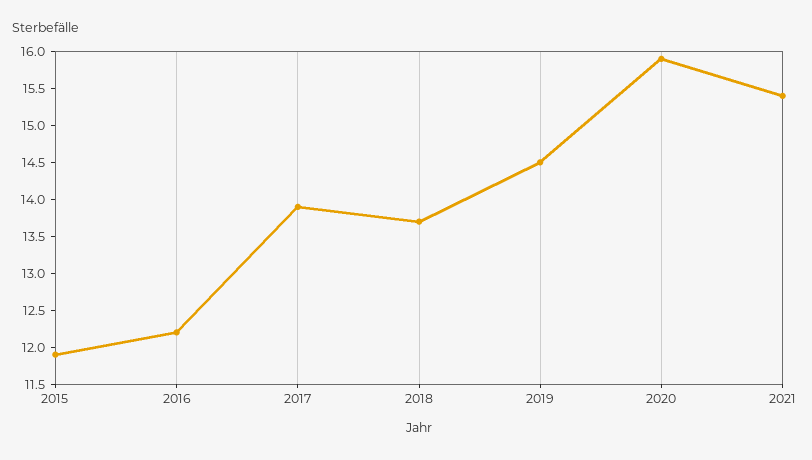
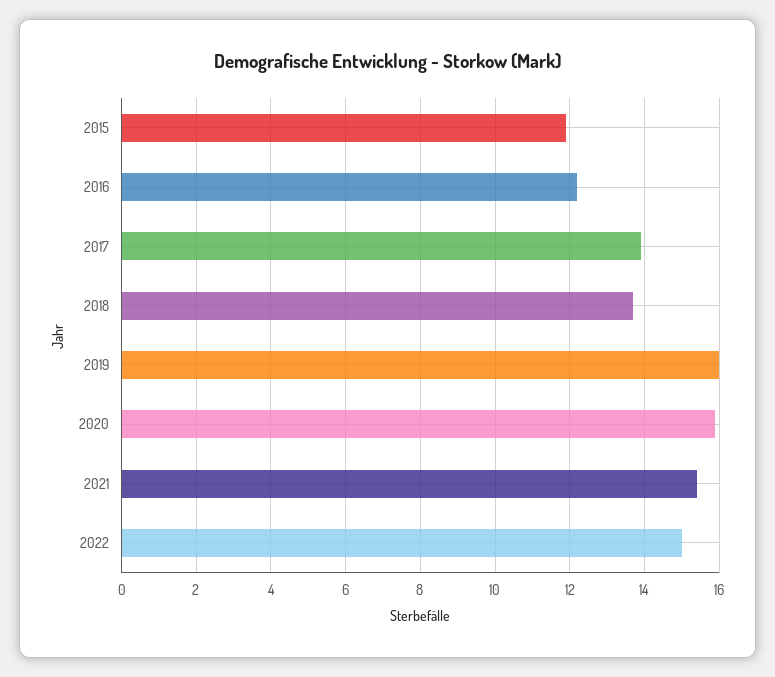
2019: 14.5 -> 16
2022: none -> 15

